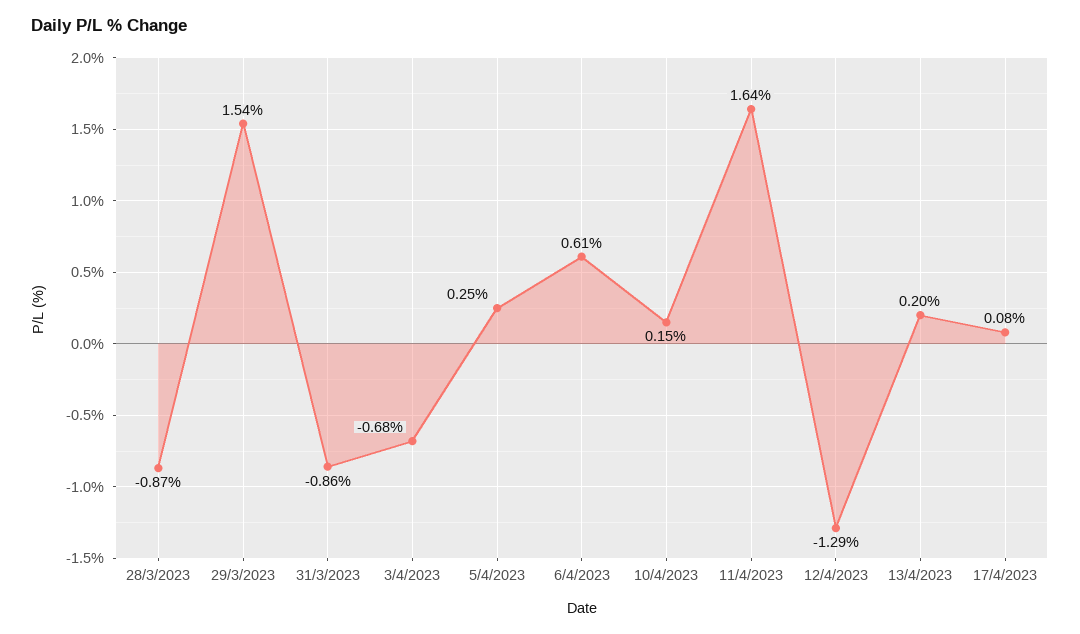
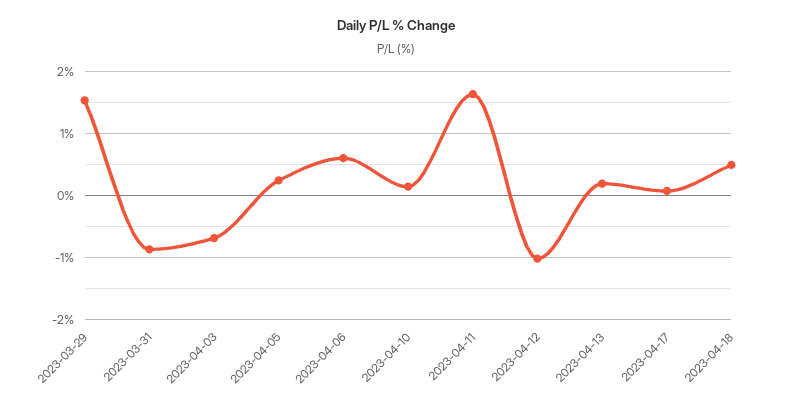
28/3/2023: -0.87 -> none
12/4/2023: -1.29 -> -1
2023-04-18: none -> 0.5

